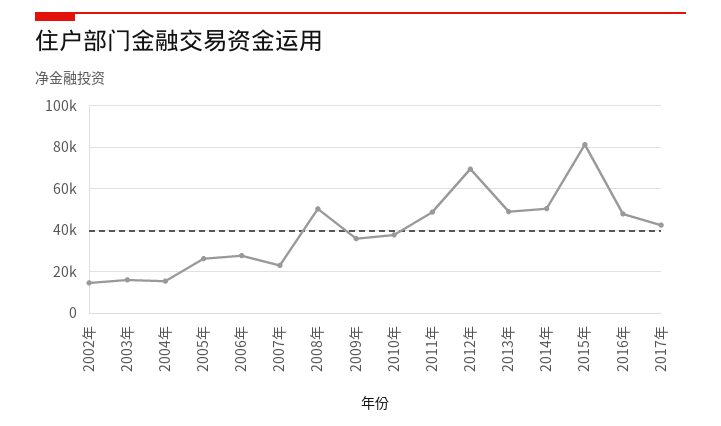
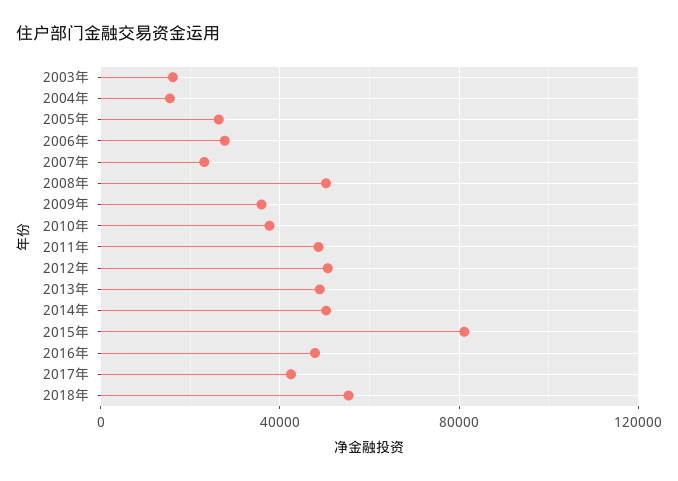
2002年: 15000 -> none
2012年: 70000 -> 50000
2018年: none -> 55000

